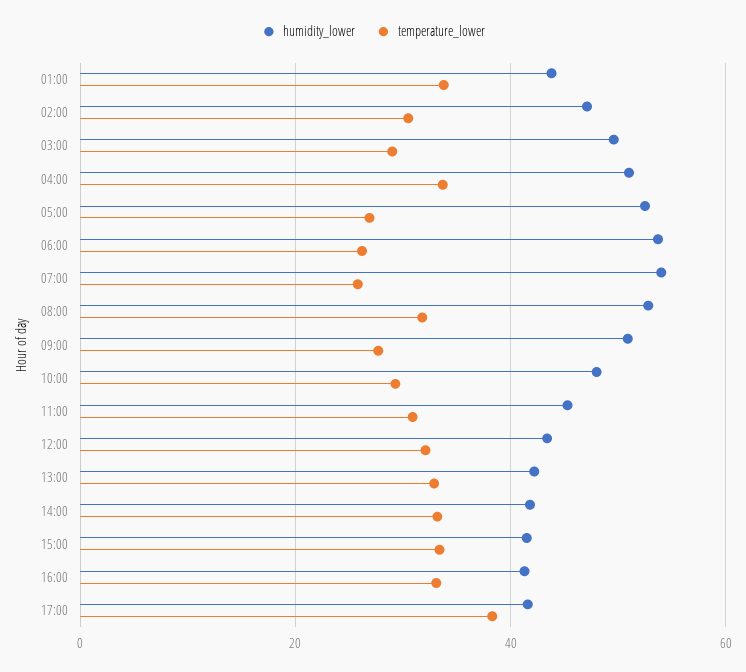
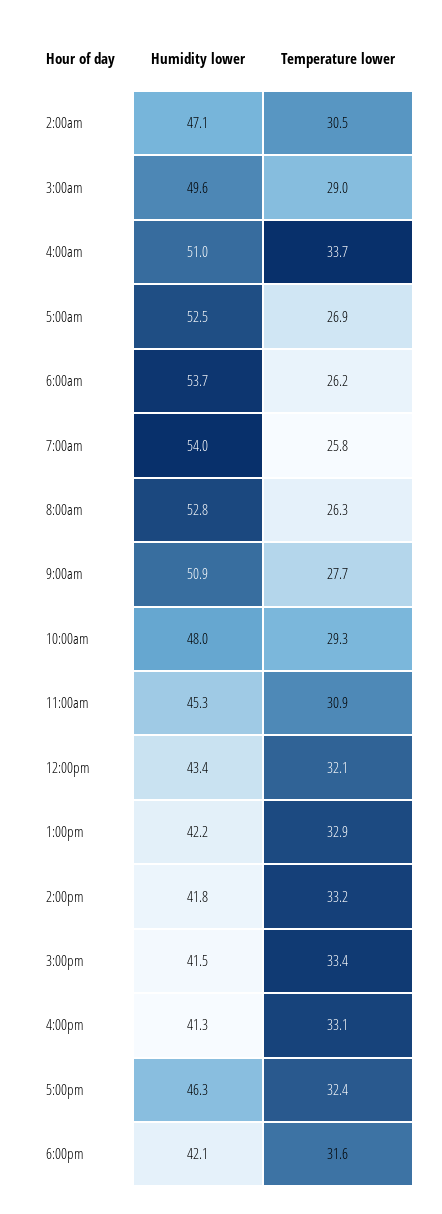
humidity_lower, 01:00: 44 -> none
temperature_lower, 01:00: 34 -> none
temperature_lower, 08:00: 32 -> 26.3
humidity_lower, 17:00: 42 -> 46.3
temperature_lower, 17:00: 38 -> 32.4
humidity_lower, 6:00pm: none -> 42.1
temperature_lower, 6:00pm: none -> 31.6

